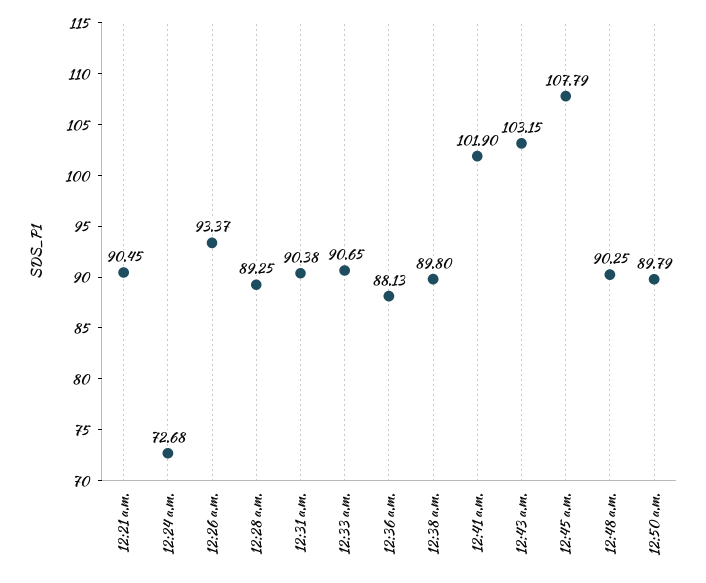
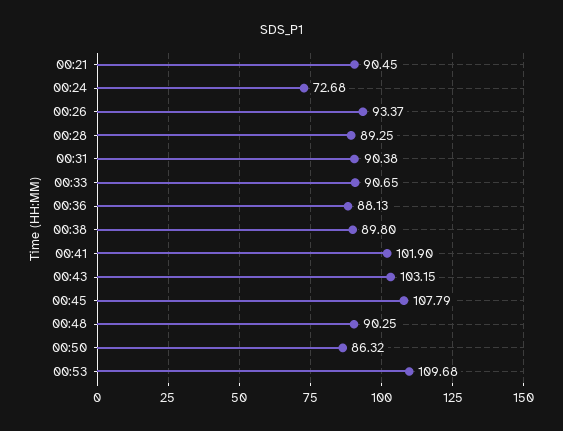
12:50 a.m.: 89.79 -> 86.32
00:53: none -> 109.68

